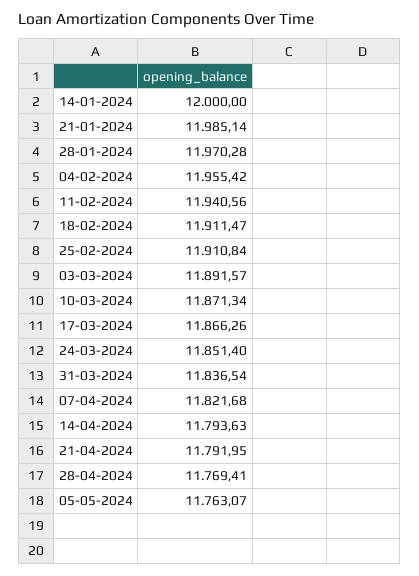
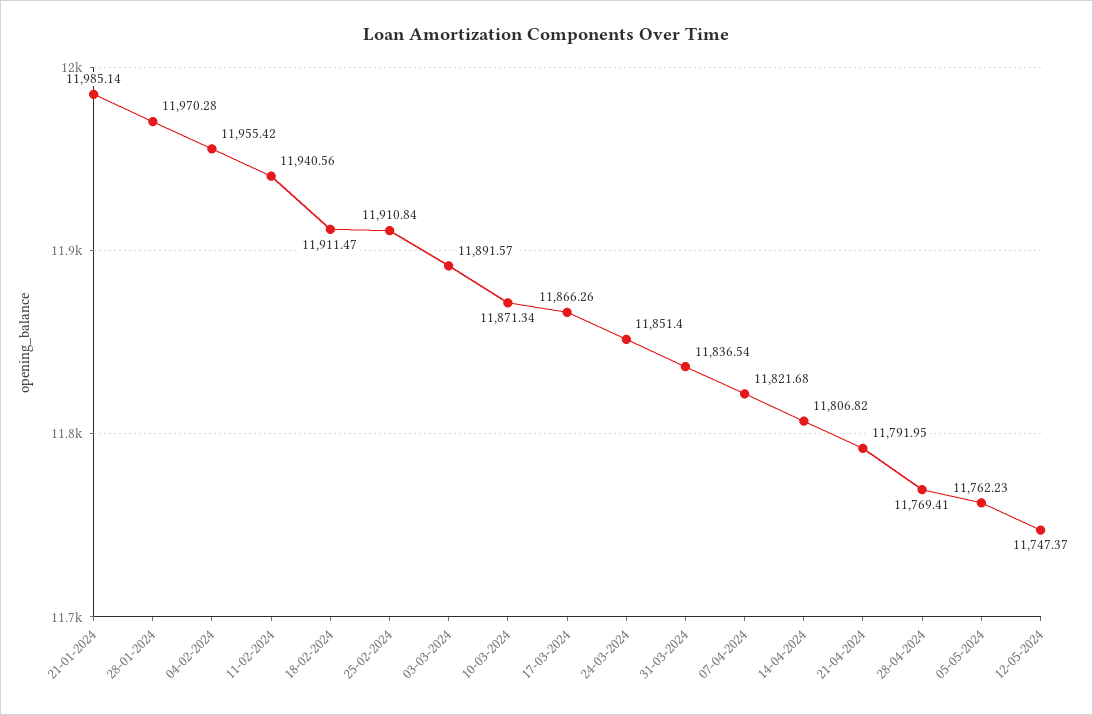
14-01-2024: 12000 -> none
14-04-2024: 11793.63 -> 11806.82
05-05-2024: 11763.07 -> 11762.23
12-05-2024: none -> 11747.37

